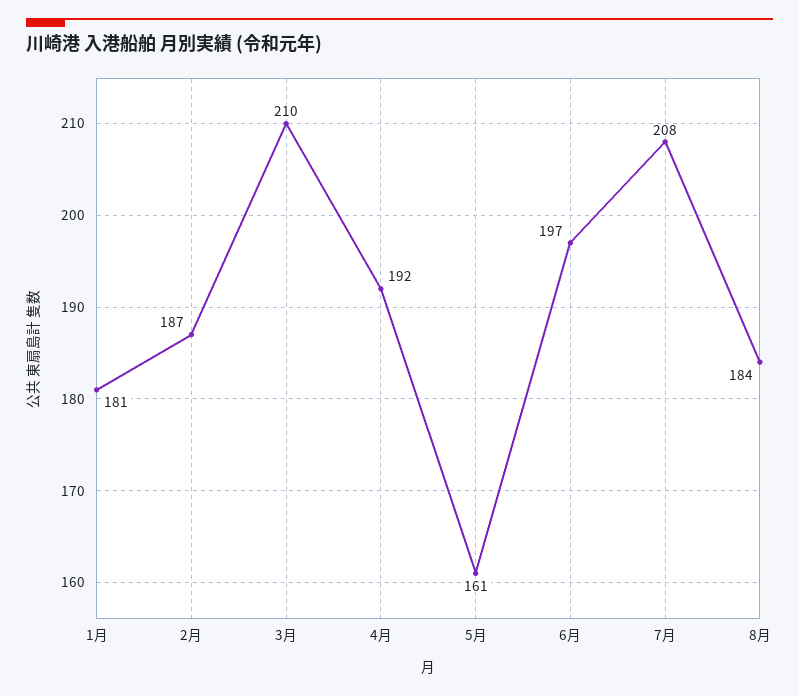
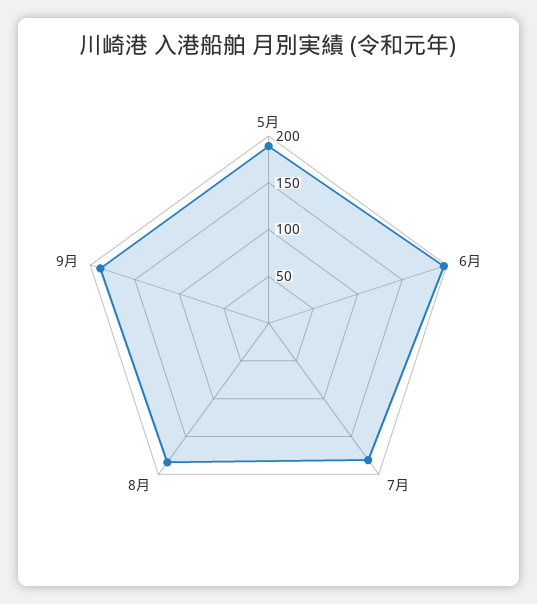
1月: 181 -> none
2月: 187 -> none
3月: 210 -> none
4月: 192 -> none
5月: 161 -> 190
7月: 208 -> 180
9月: none -> 190

